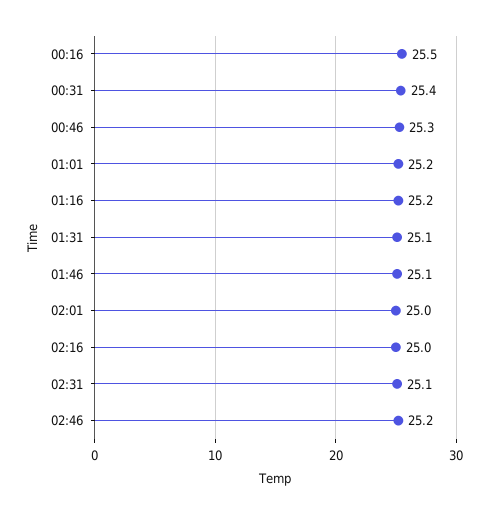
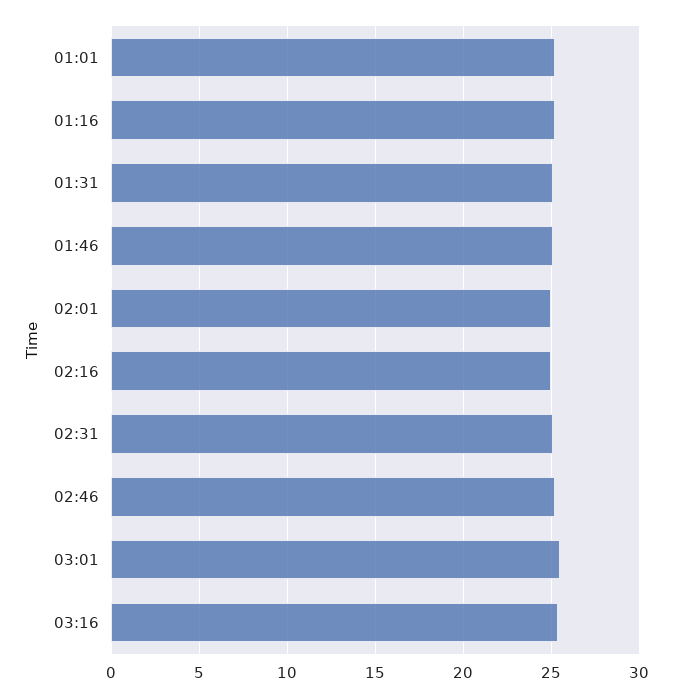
00:16: 25.5 -> none
00:31: 25.4 -> none
00:46: 25.3 -> none
03:01: none -> 25.5
03:16: none -> 25.5

